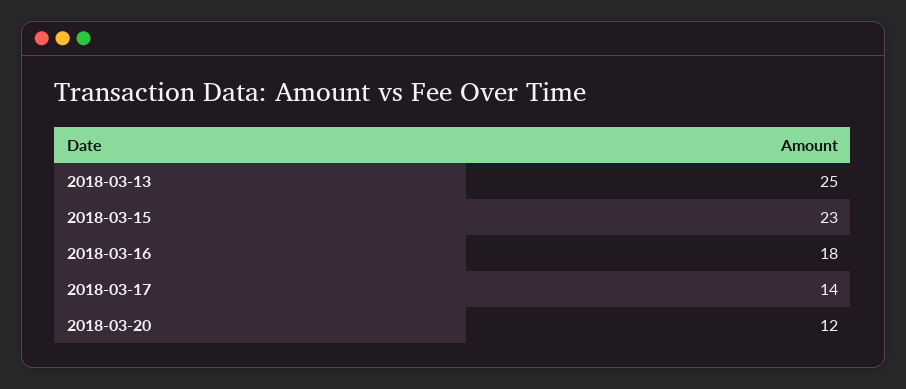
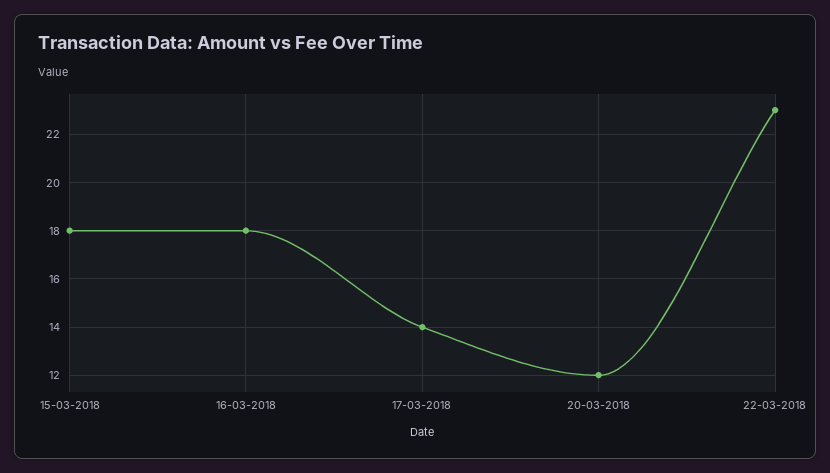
2018-03-13: 25 -> none
2018-03-15: 23 -> 18
22-03-2018: none -> 23

